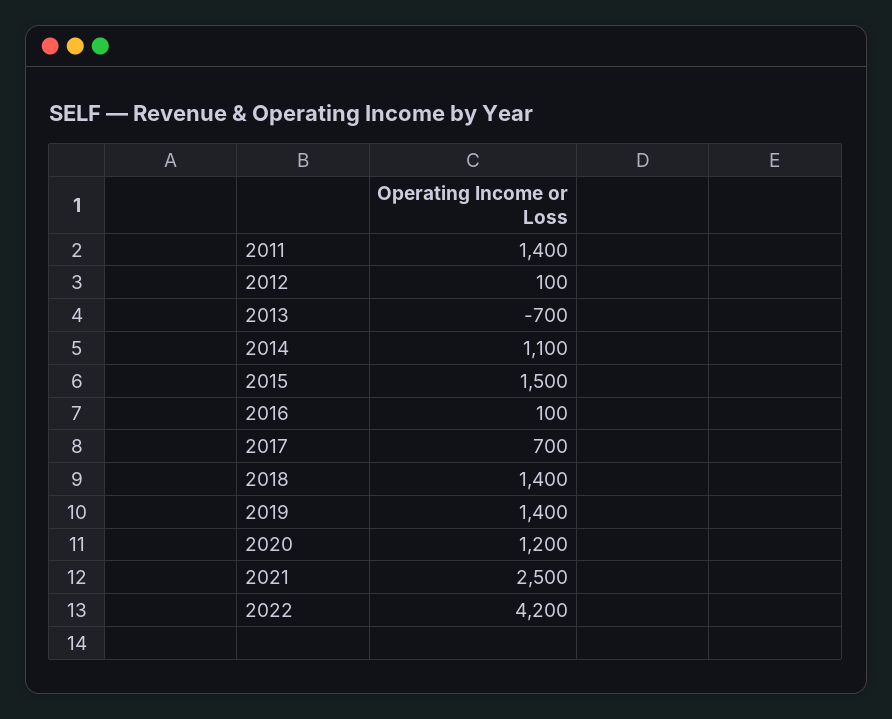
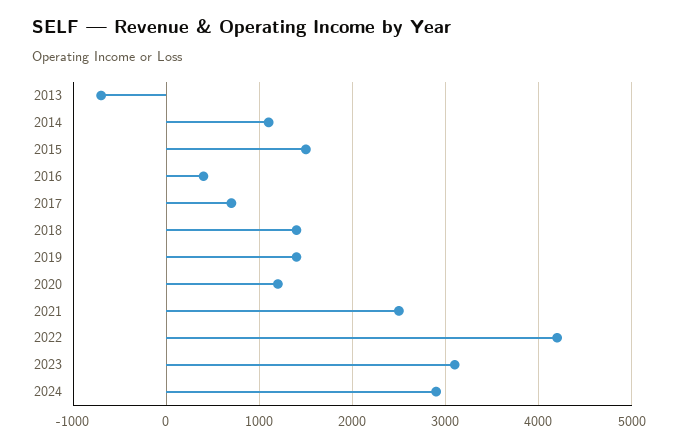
2011: 1400 -> none
2012: 100 -> none
2016: 100 -> 400
2023: none -> 3100
2024: none -> 2900

